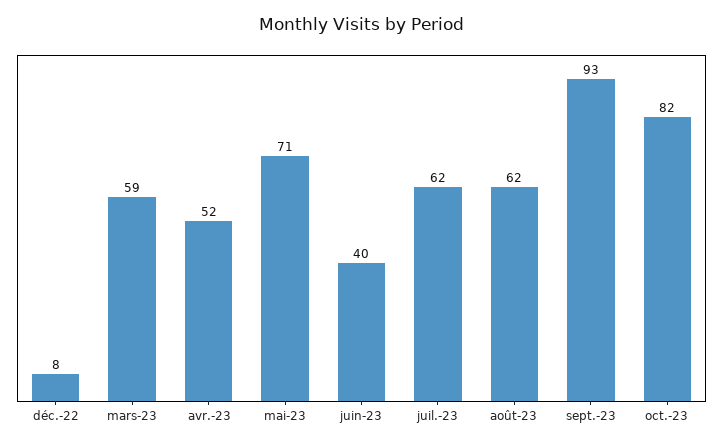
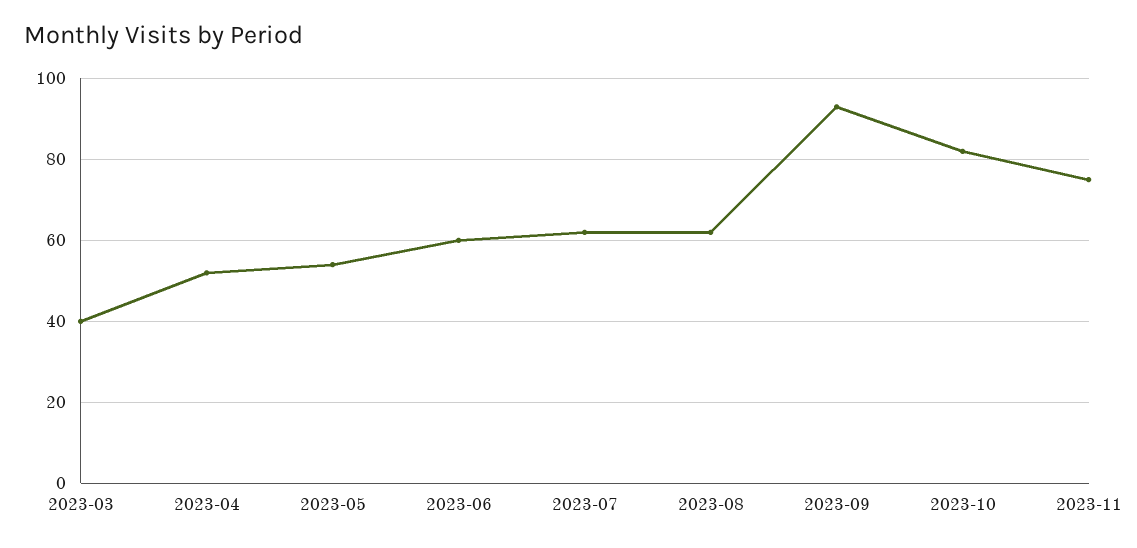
déc.-22: 8 -> none
mars-23: 59 -> 40
mai-23: 71 -> 55
juin-23: 40 -> 60
2023-11: none -> 75

